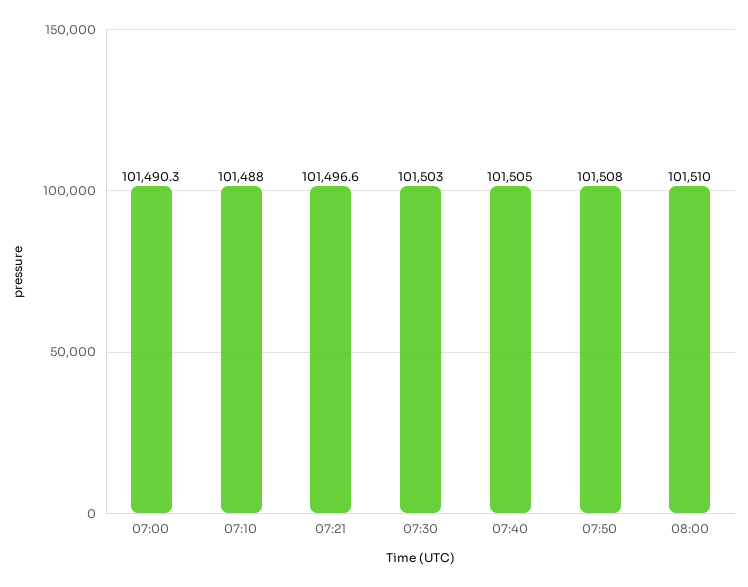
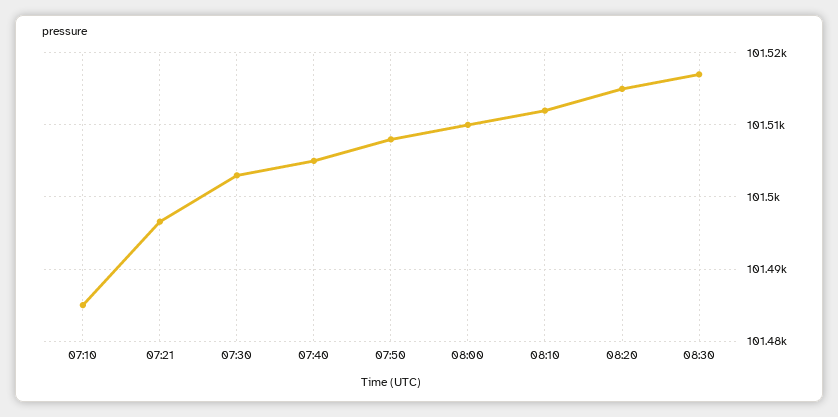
07:00: 101490.3 -> none
07:10: 101488 -> 101485
08:10: none -> 101512
08:20: none -> 101515
08:30: none -> 101517

